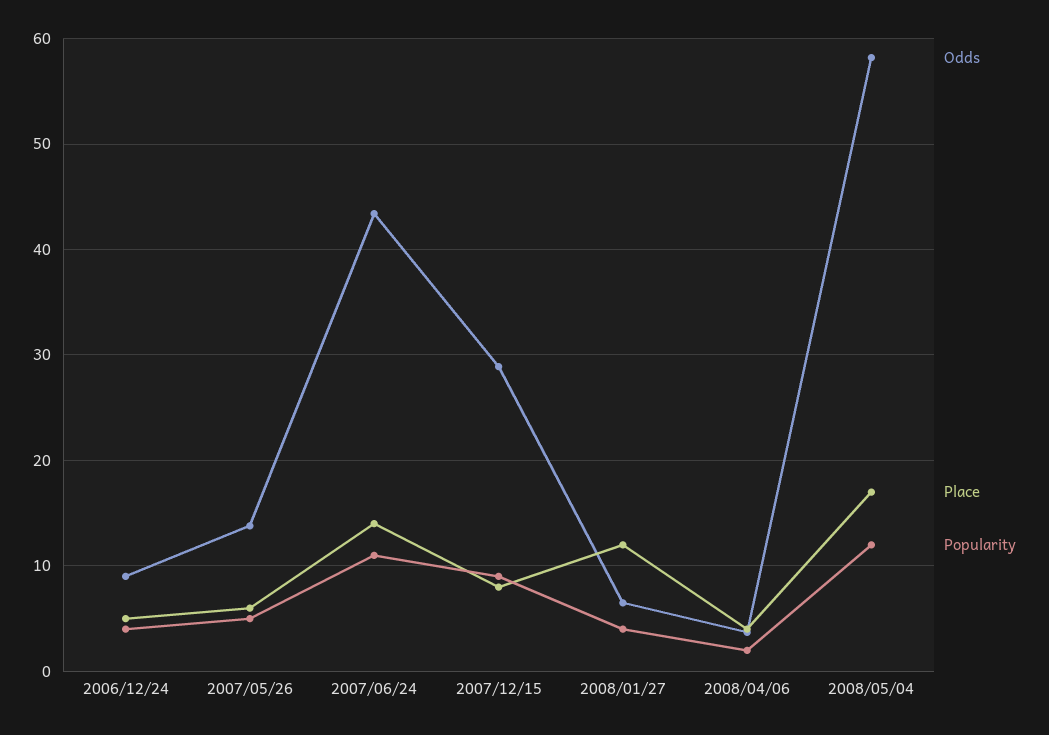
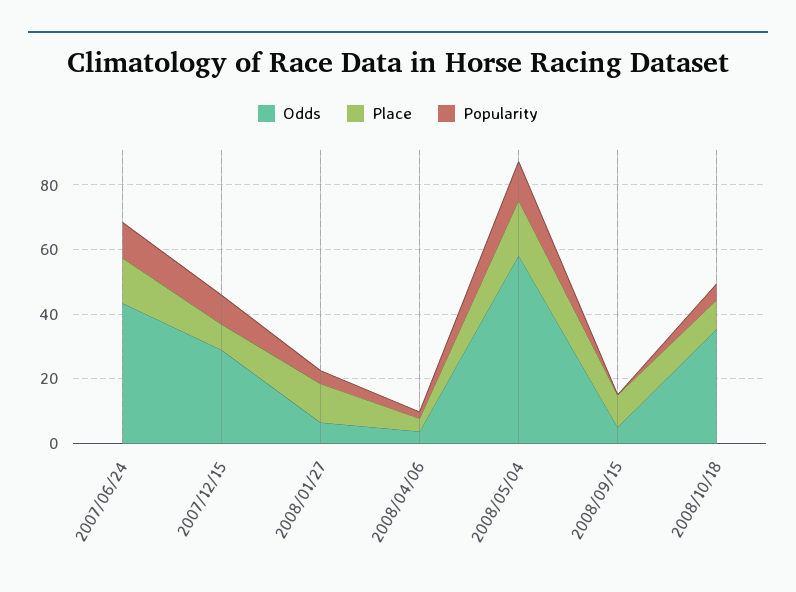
Odds, 2006/12/24: 9 -> none
Place, 2006/12/24: 5 -> none
Popularity, 2006/12/24: 4 -> none
Odds, 2007/05/26: 14 -> none
Place, 2007/05/26: 6 -> none
Popularity, 2007/05/26: 5 -> none
Odds, 2008/09/15: none -> 5
Place, 2008/09/15: none -> 10
Popularity, 2008/09/15: none -> 0
Odds, 2008/10/18: none -> 35
Place, 2008/10/18: none -> 10
Popularity, 2008/10/18: none -> 5

